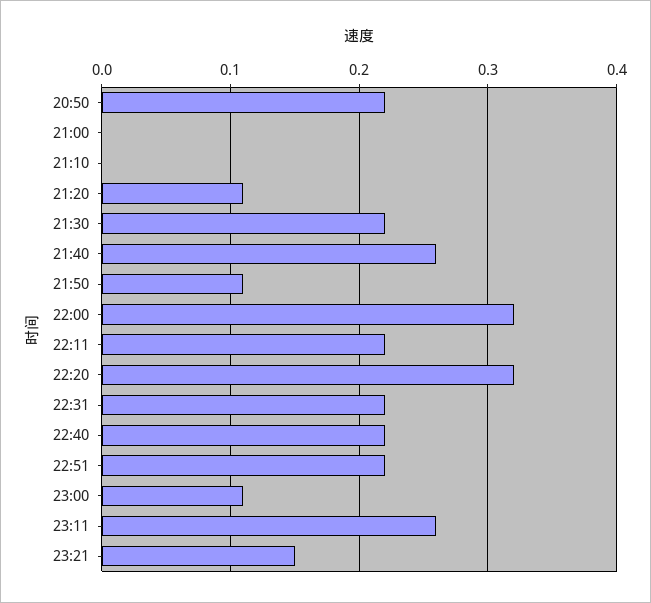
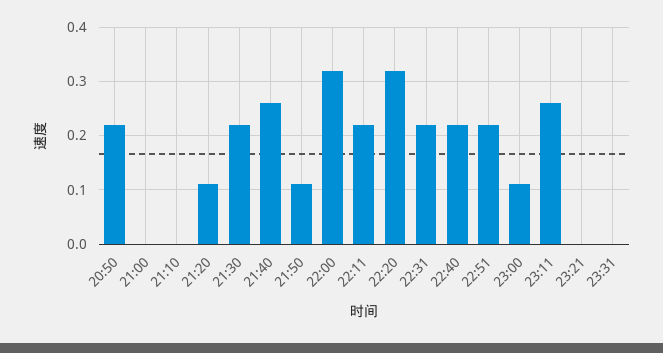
23:21: 0.15 -> 0
23:31: none -> 0

